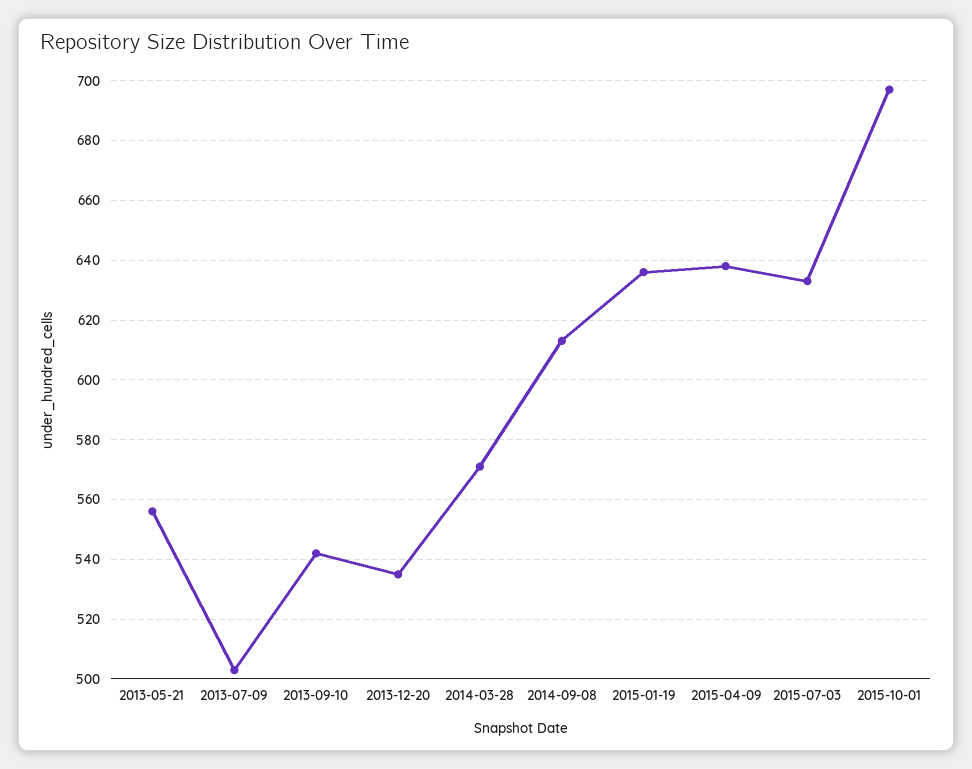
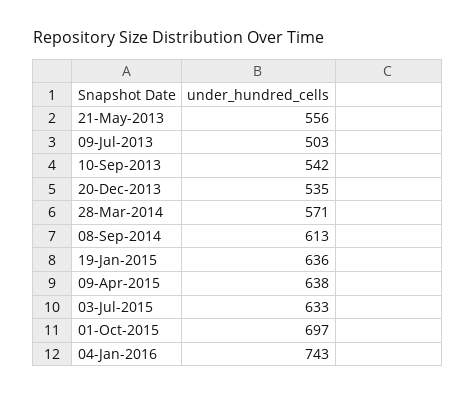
04-Jan-2016: none -> 743

